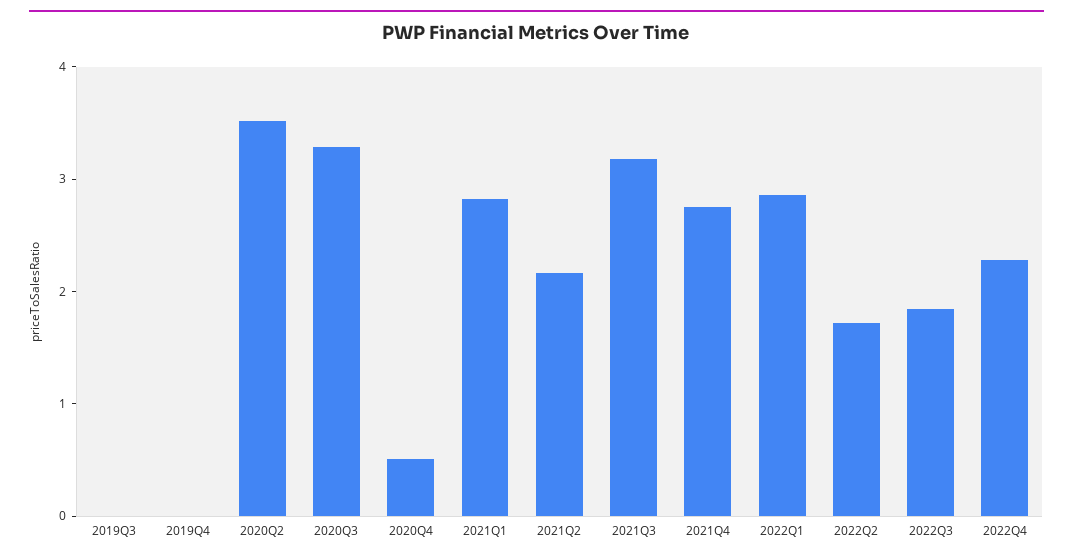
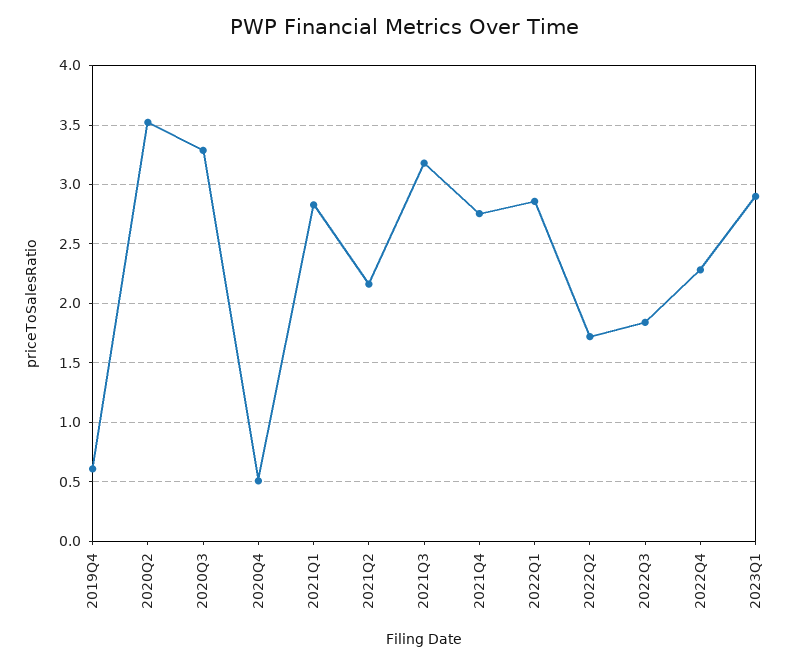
2019Q3: 0 -> none
2019Q4: 0 -> 0.6
2023Q1: none -> 2.9

